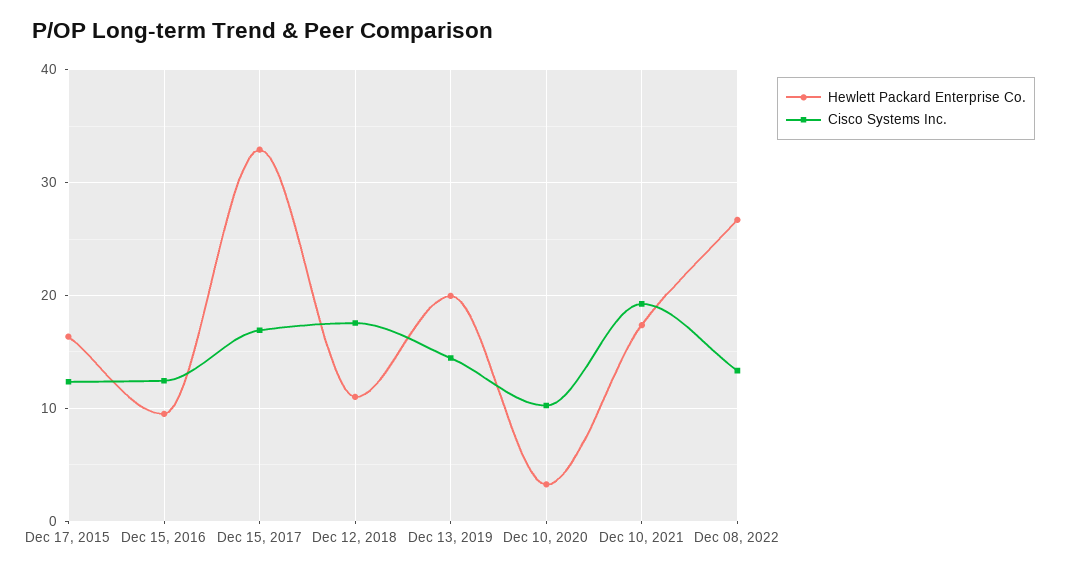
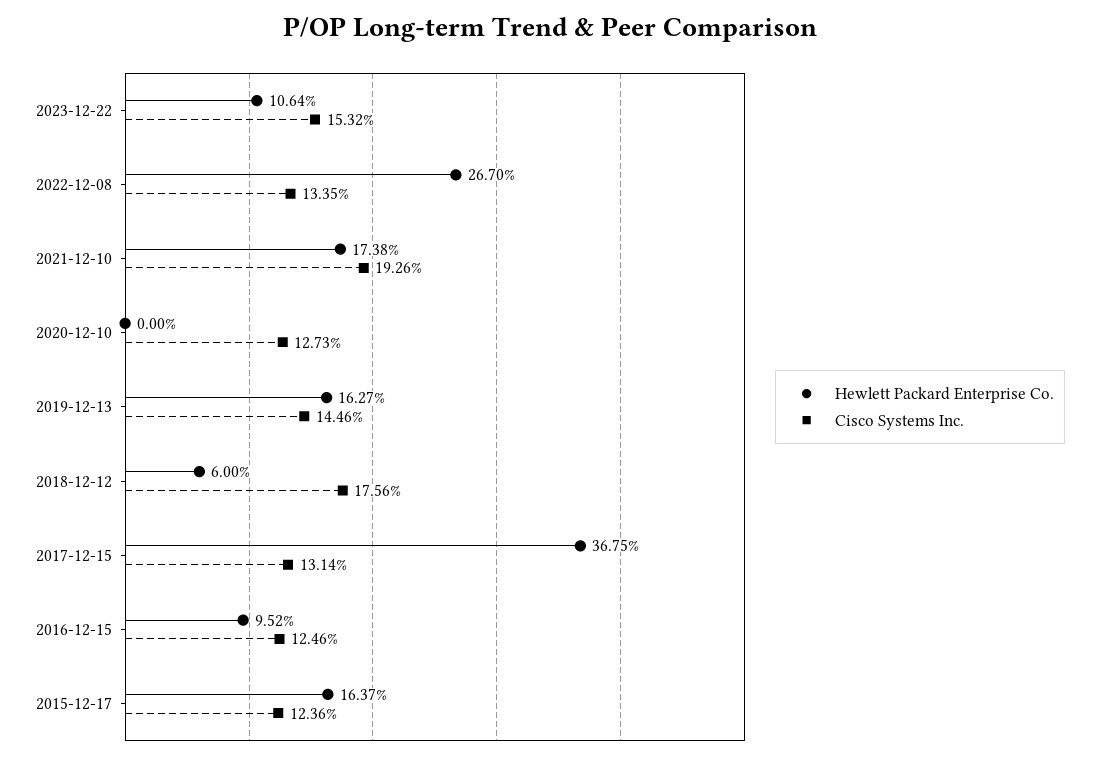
Hewlett Packard Enterprise Co., Dec 15, 2017: 33 -> 36.75
Cisco Systems Inc., Dec 15, 2017: 17 -> 13.14
Hewlett Packard Enterprise Co., Dec 12, 2018: 11 -> 6
Hewlett Packard Enterprise Co., Dec 13, 2019: 20 -> 16.27
Hewlett Packard Enterprise Co., Dec 10, 2020: 3 -> 0
Cisco Systems Inc., Dec 10, 2020: 10 -> 12.73
Hewlett Packard Enterprise Co., 2023-12-22: none -> 10.64
Cisco Systems Inc., 2023-12-22: none -> 15.32

